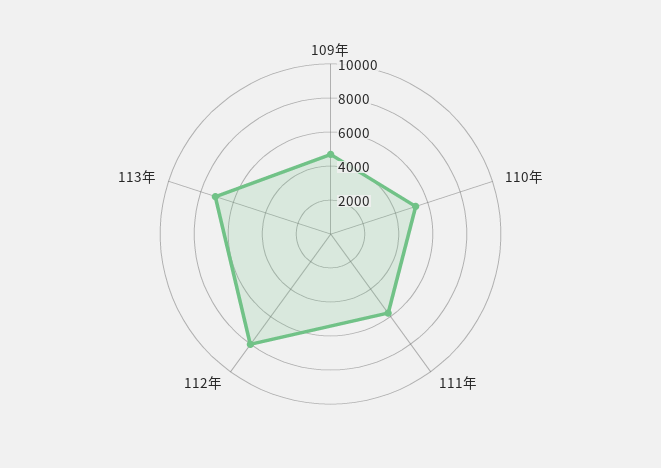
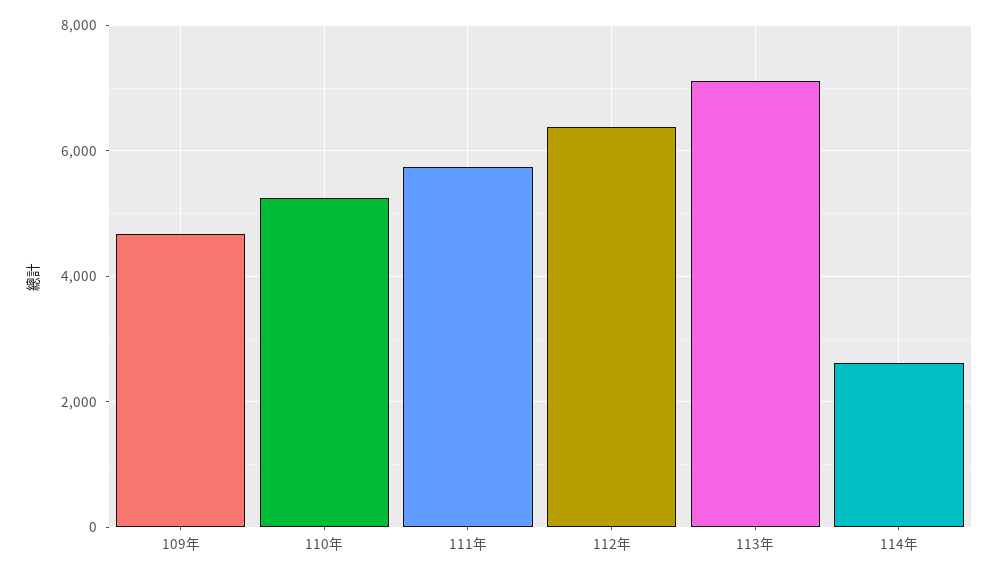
112年: 8000 -> 6400
114年: none -> 2600

